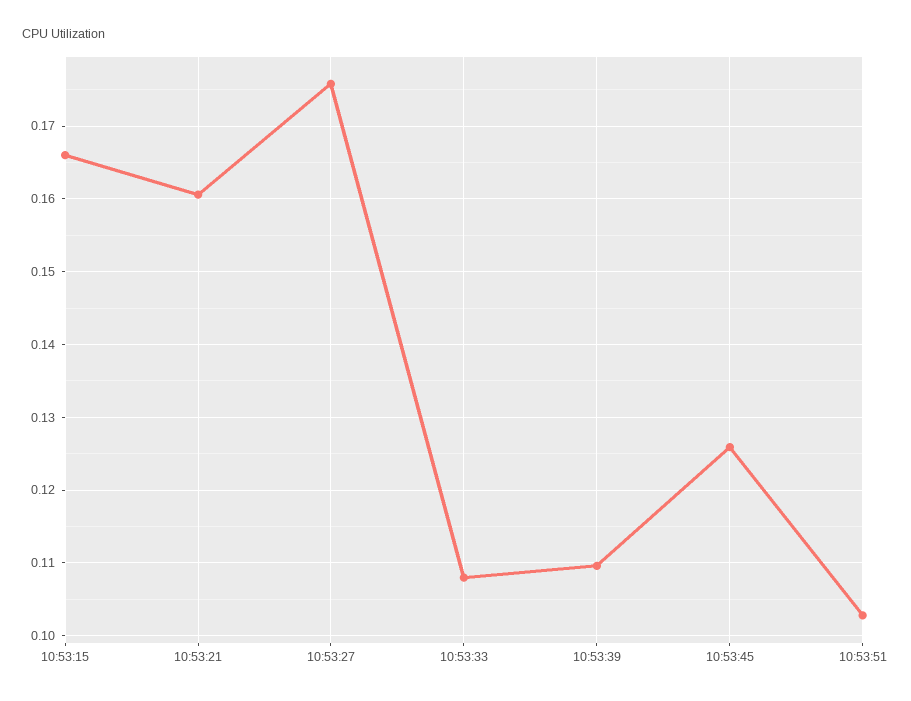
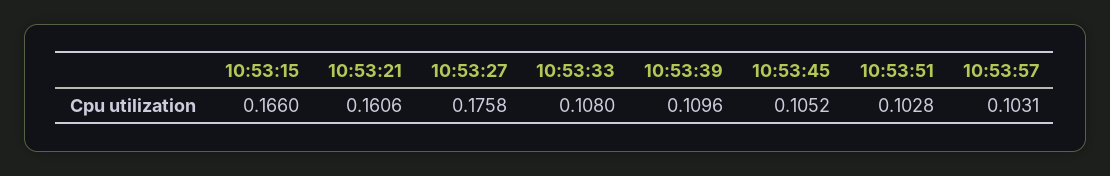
10:53:45: 0.126 -> 0.1052
10:53:57: none -> 0.1031

